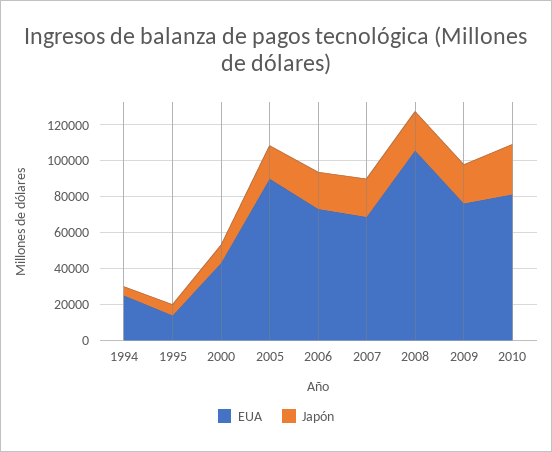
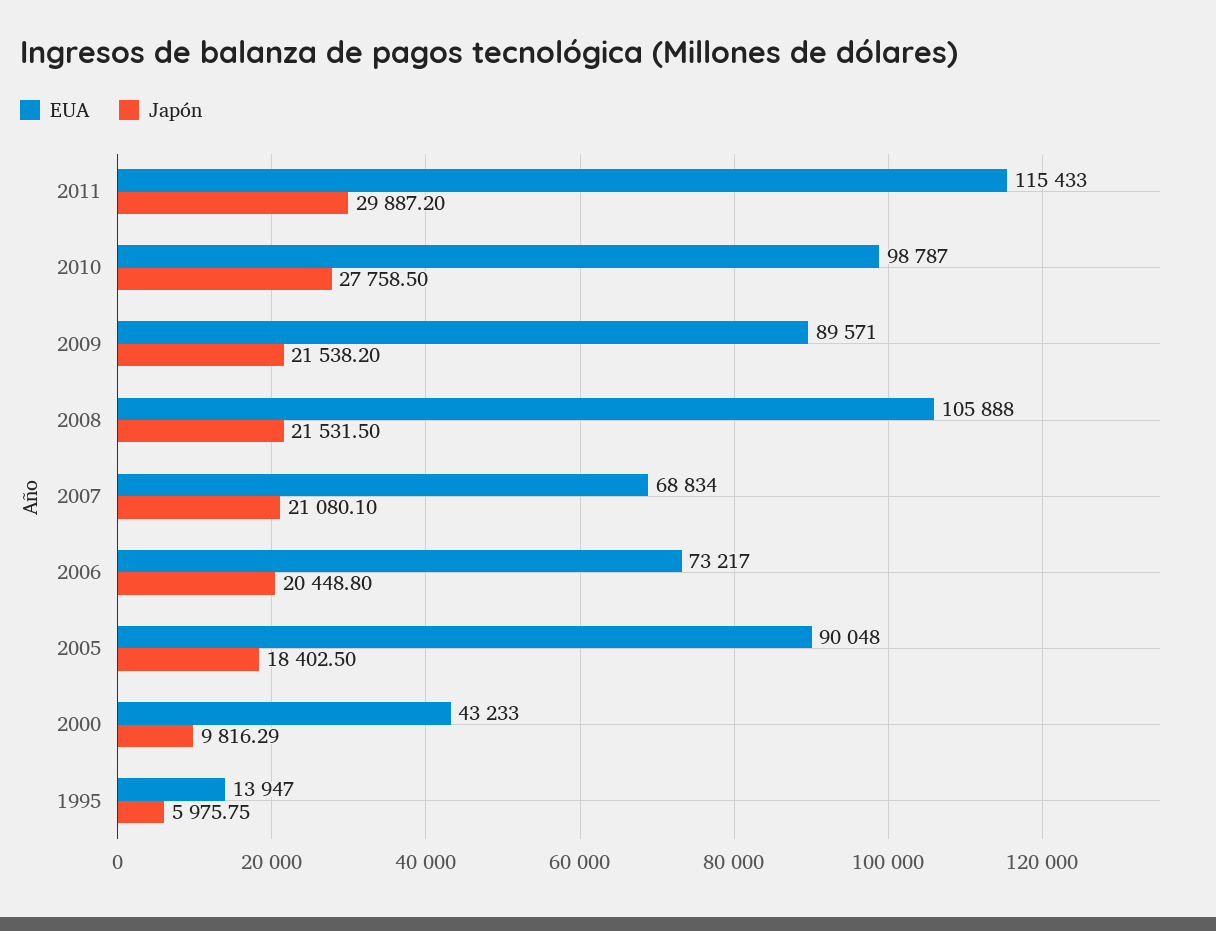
EUA, 1994: 25000 -> none
Japón, 1994: 5000 -> none
EUA, 2009: 75000 -> 89571
EUA, 2010: 80000 -> 98787
EUA, 2011: none -> 115433
Japón, 2011: none -> 29887.2

